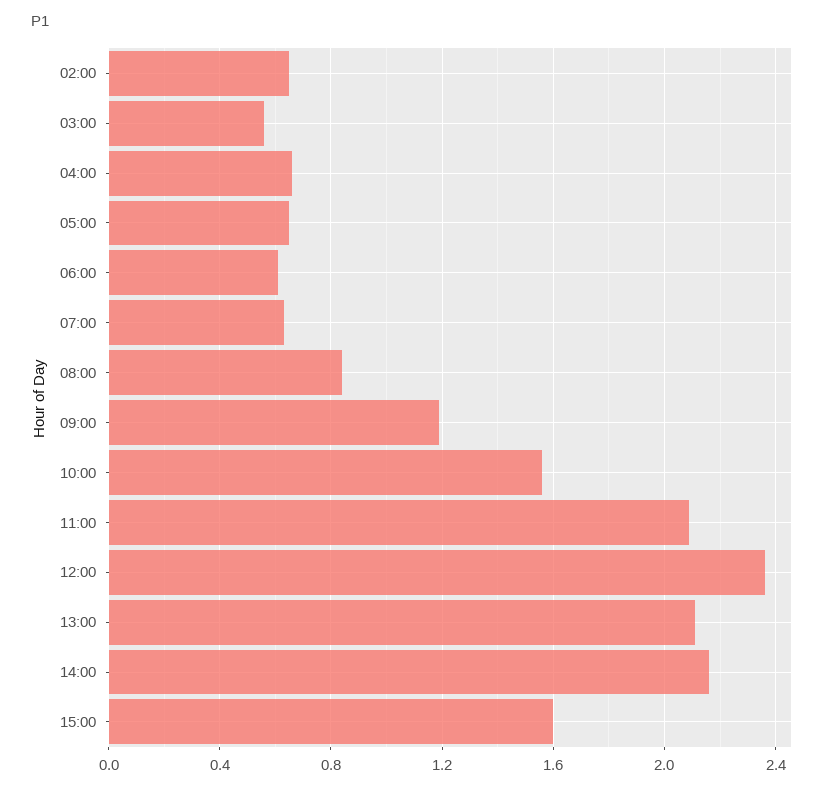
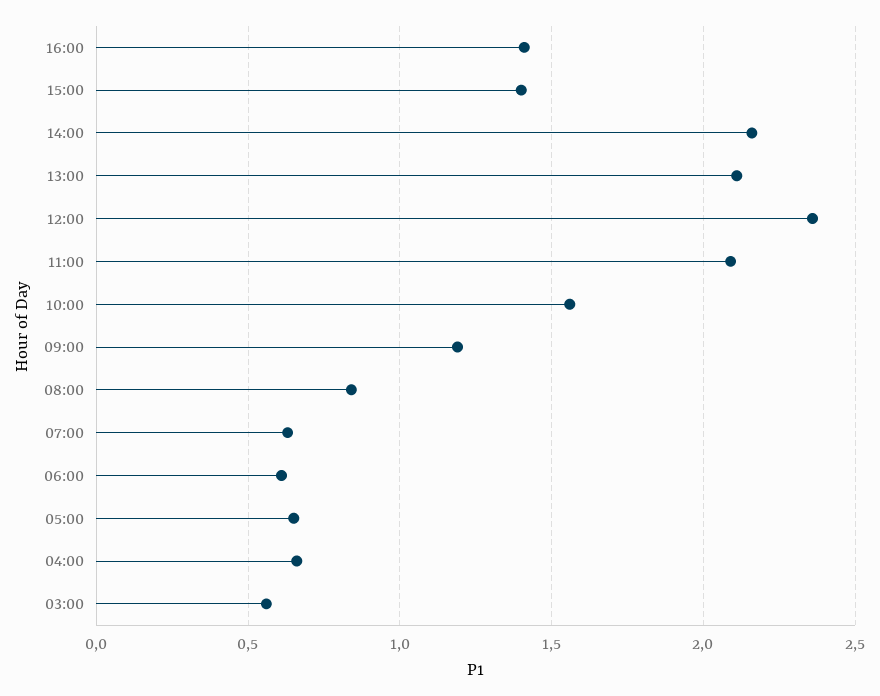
02:00: 0.65 -> none
15:00: 1.6 -> 1.4
16:00: none -> 1.4

